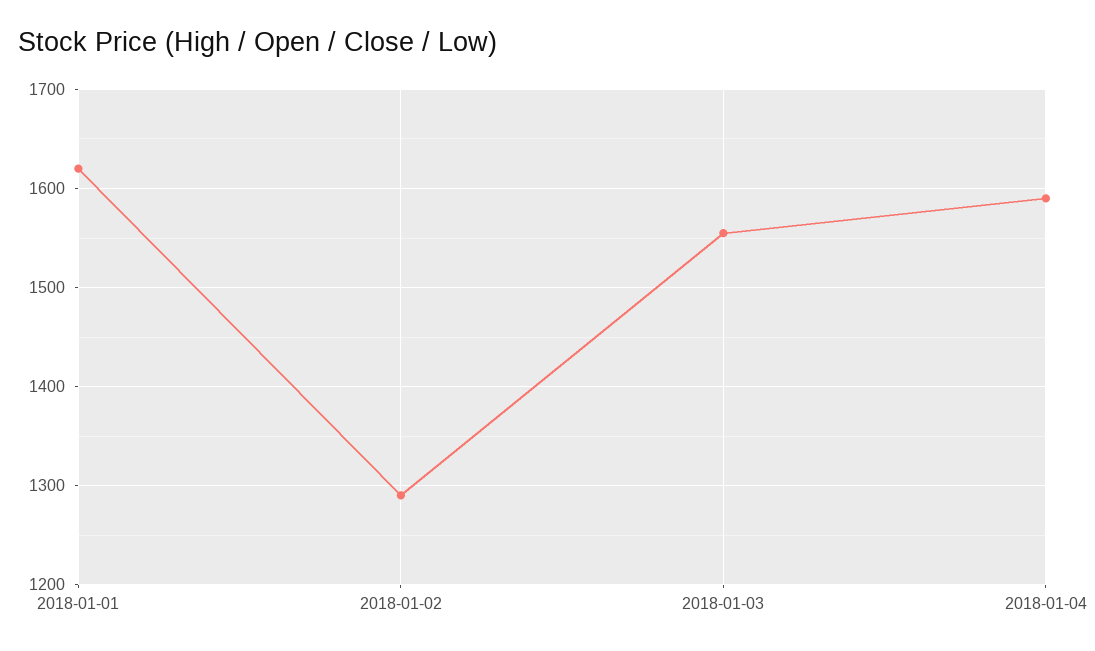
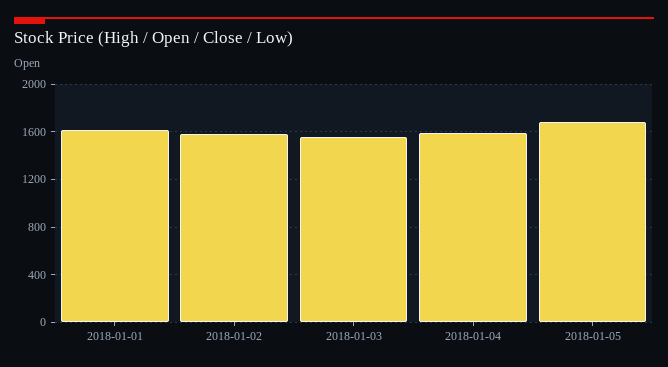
2018-01-02: 1290 -> 1600
2018-01-05: none -> 1700

